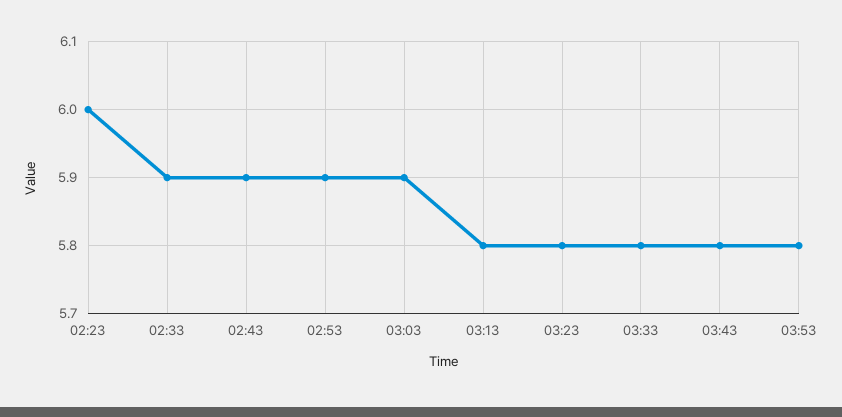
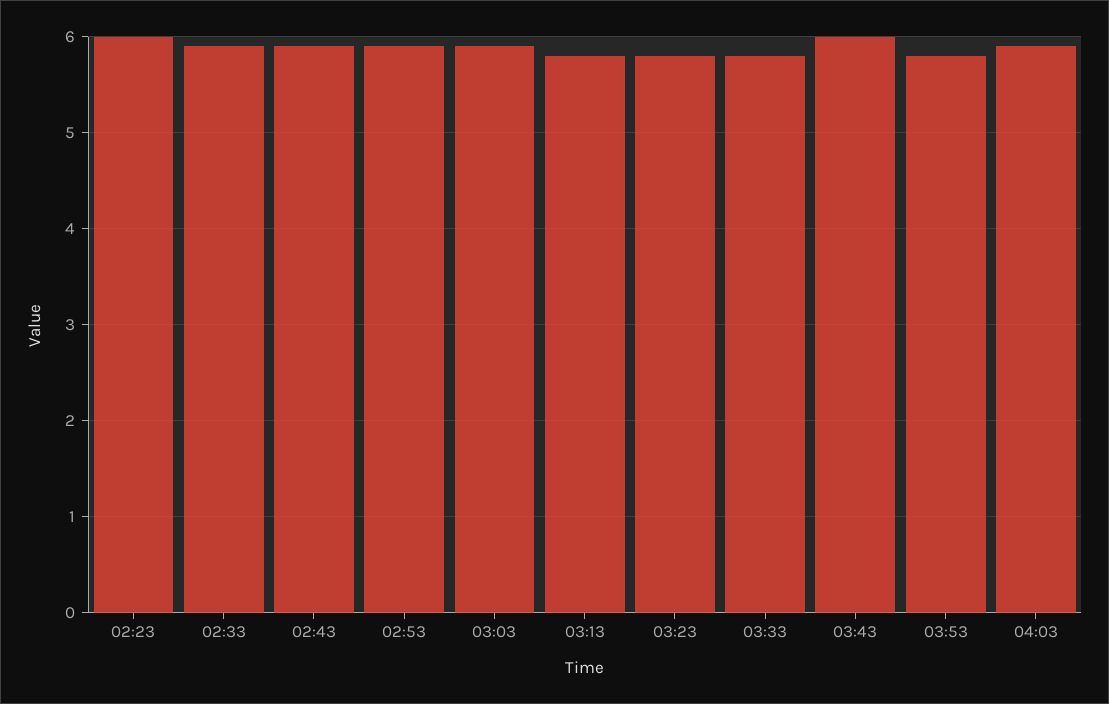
03:43: 5.8 -> 6
04:03: none -> 5.9

